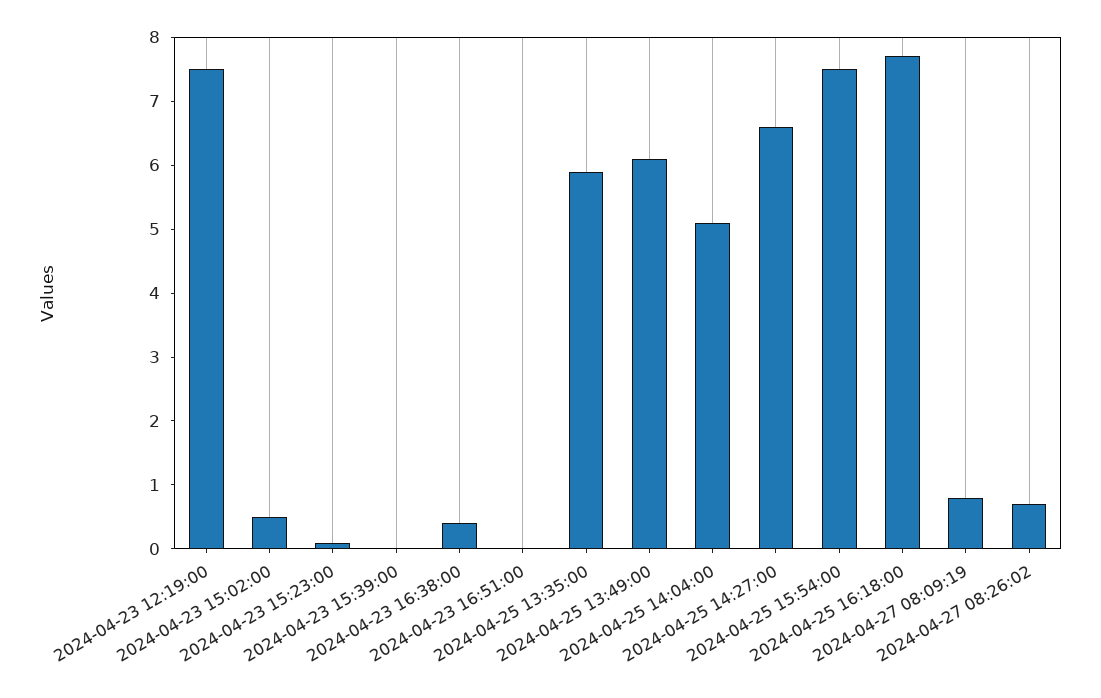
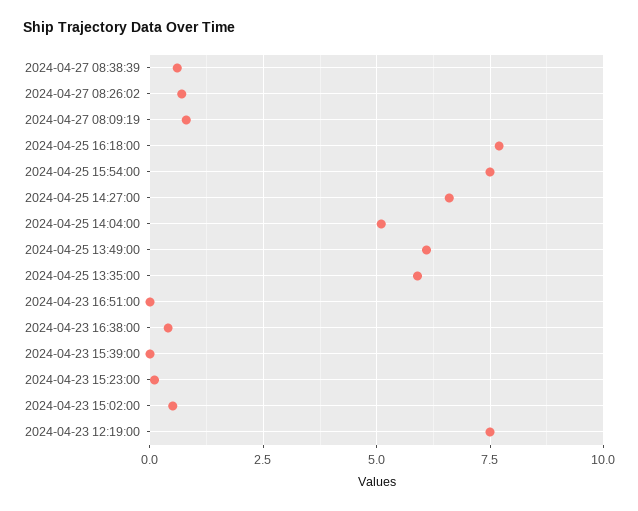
2024-04-27 08:38:39: none -> 0.5

